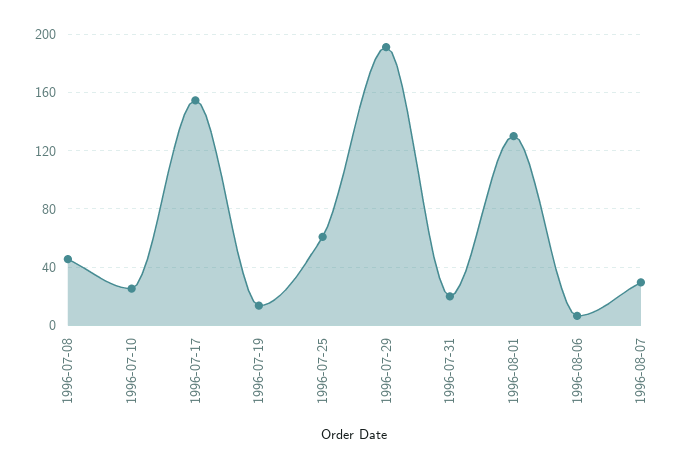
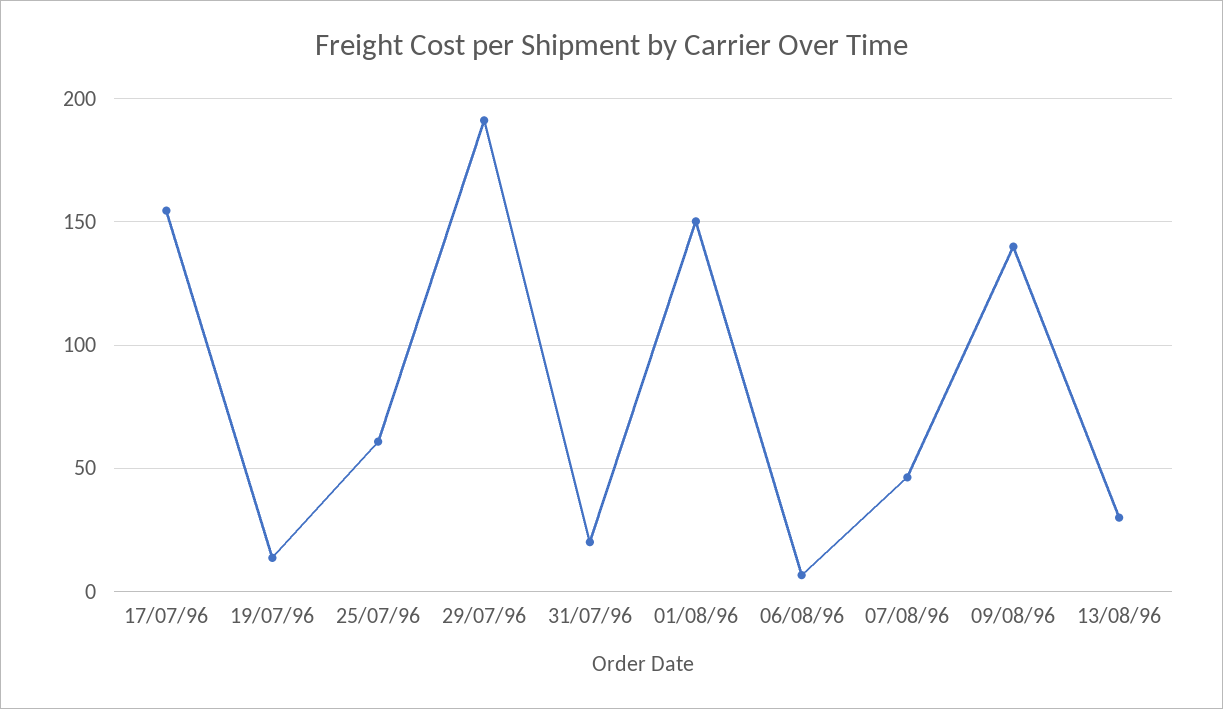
1996-07-08: 45 -> none
1996-07-10: 25 -> none
1996-08-01: 130 -> 150
1996-08-07: 30 -> 45
09/08/96: none -> 140
13/08/96: none -> 30

